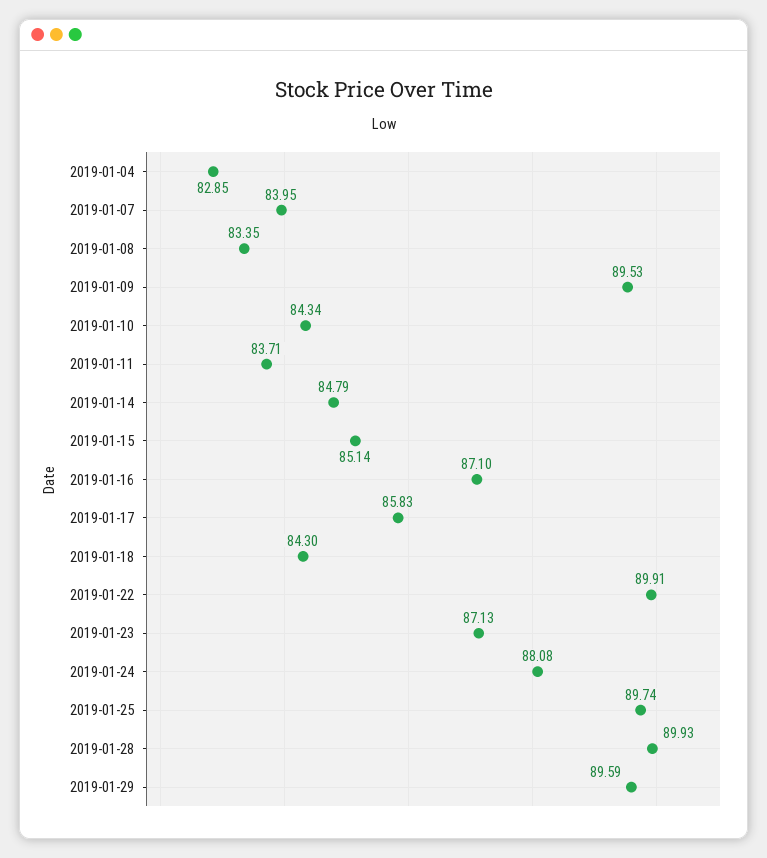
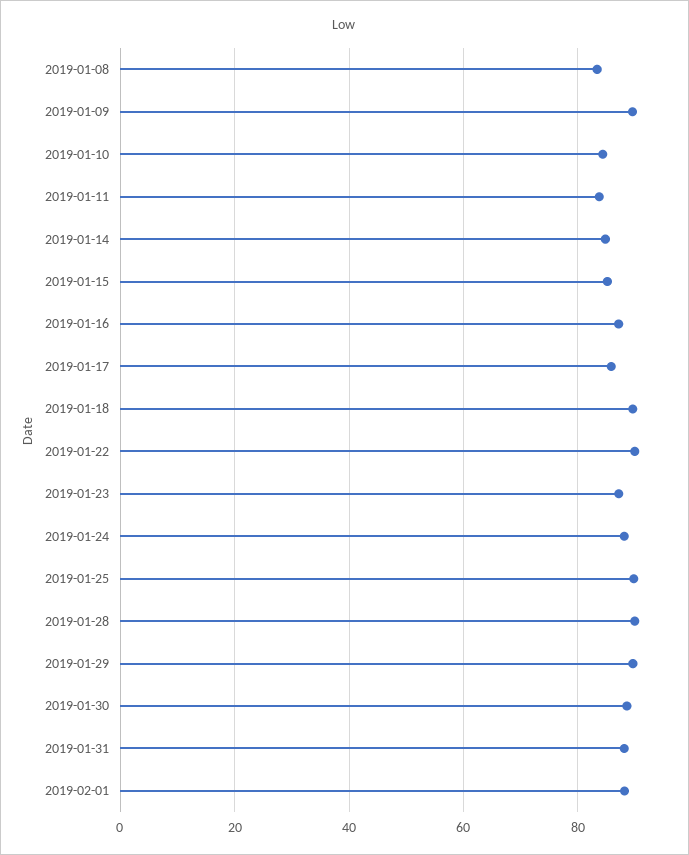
2019-01-04: 82.85 -> none
2019-01-07: 83.95 -> none
2019-01-18: 84.3 -> 90
2019-01-30: none -> 88
2019-01-31: none -> 88
2019-02-01: none -> 88

